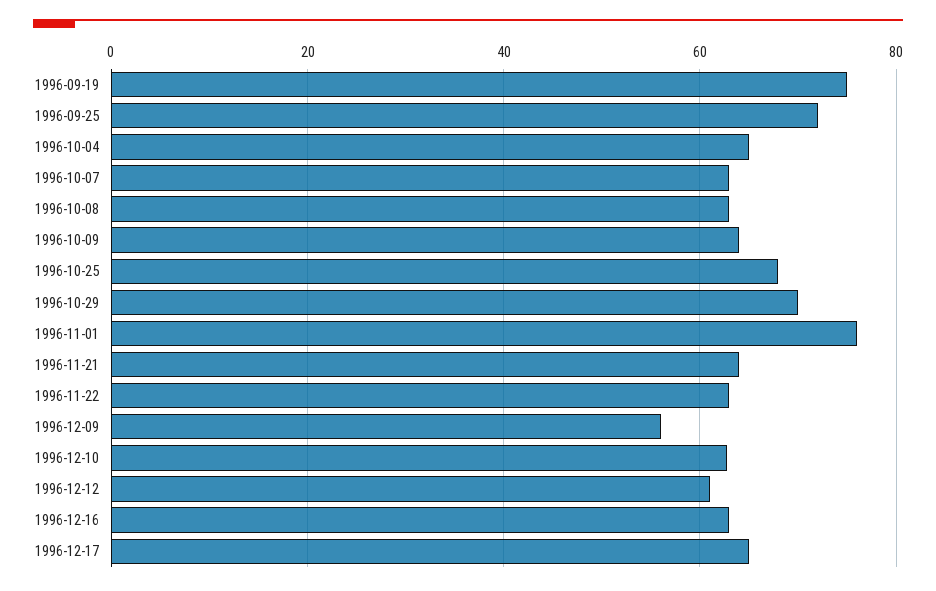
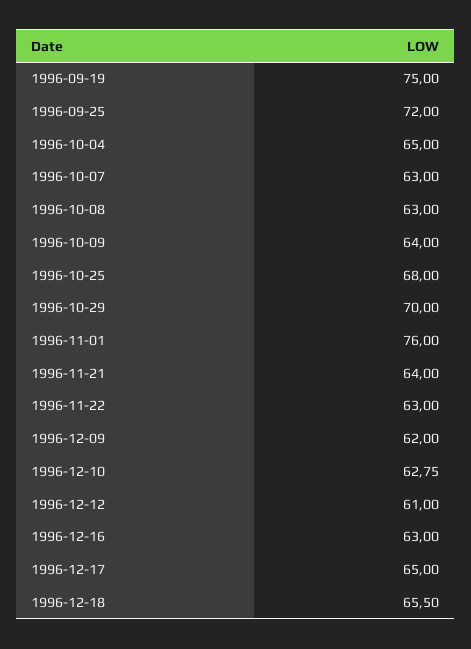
1996-12-09: 56 -> 62
1996-12-18: none -> 65.5

